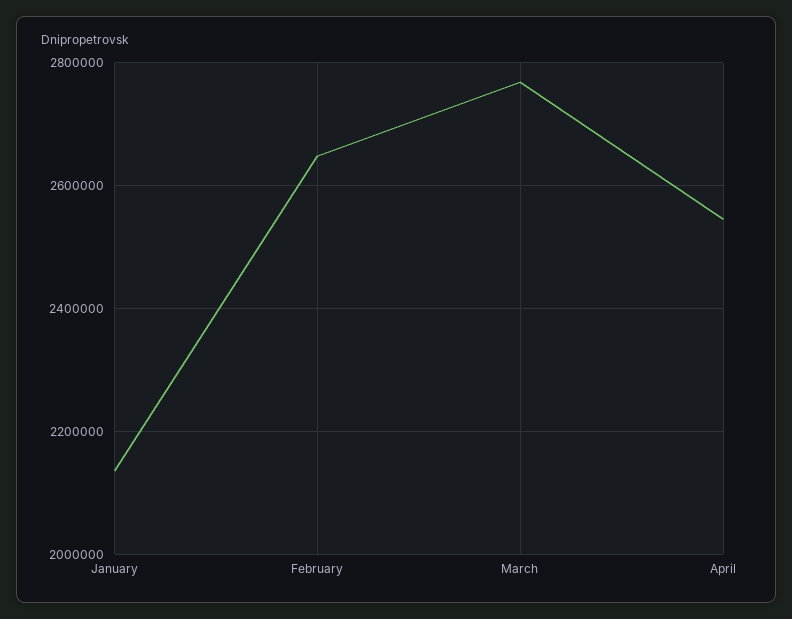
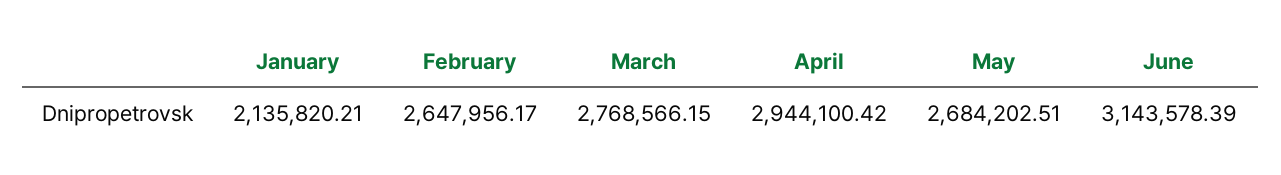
April: 2540000 -> 2944100.42
May: none -> 2684202.51
June: none -> 3143578.39

